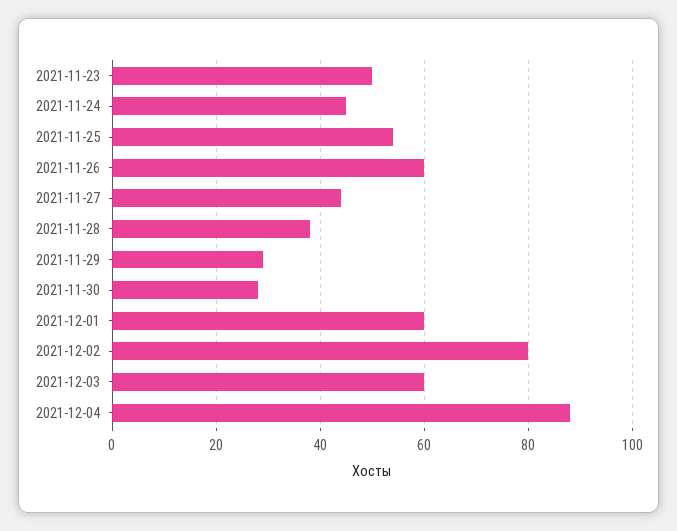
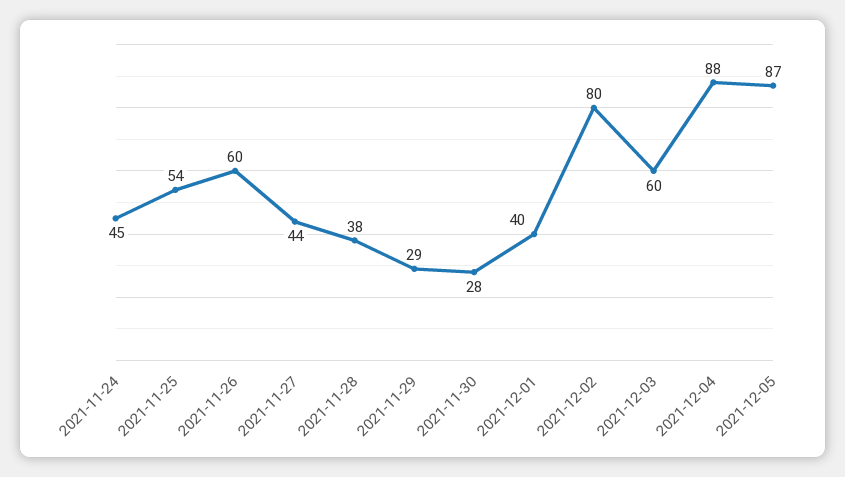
2021-11-23: 50 -> none
2021-12-01: 60 -> 40
2021-12-05: none -> 87

